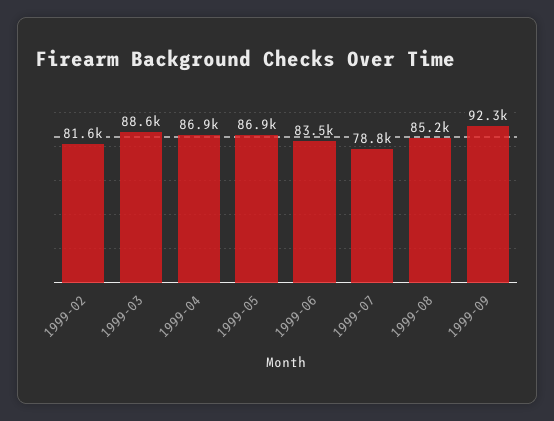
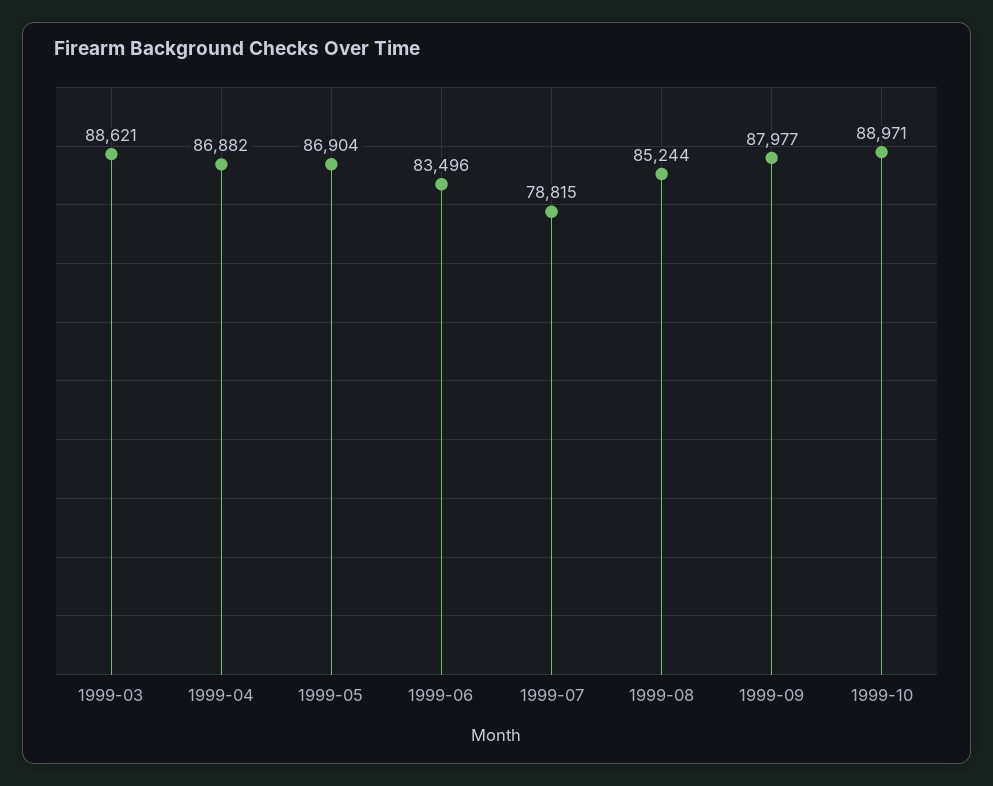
1999-02: 81600 -> none
1999-09: 92300 -> 87977
1999-10: none -> 88971

